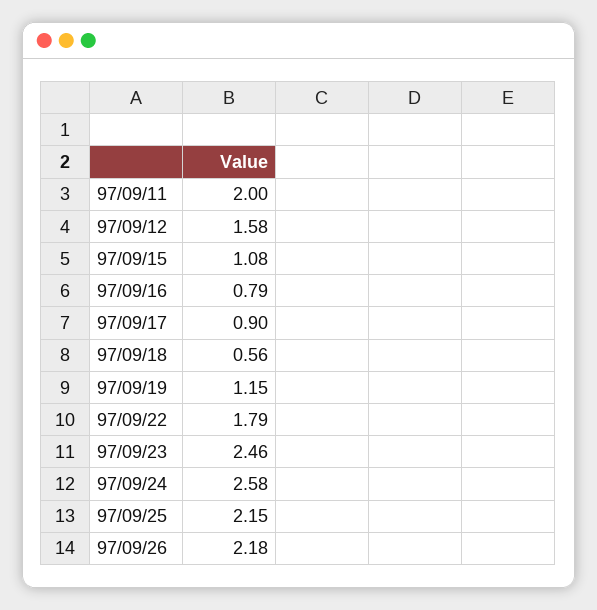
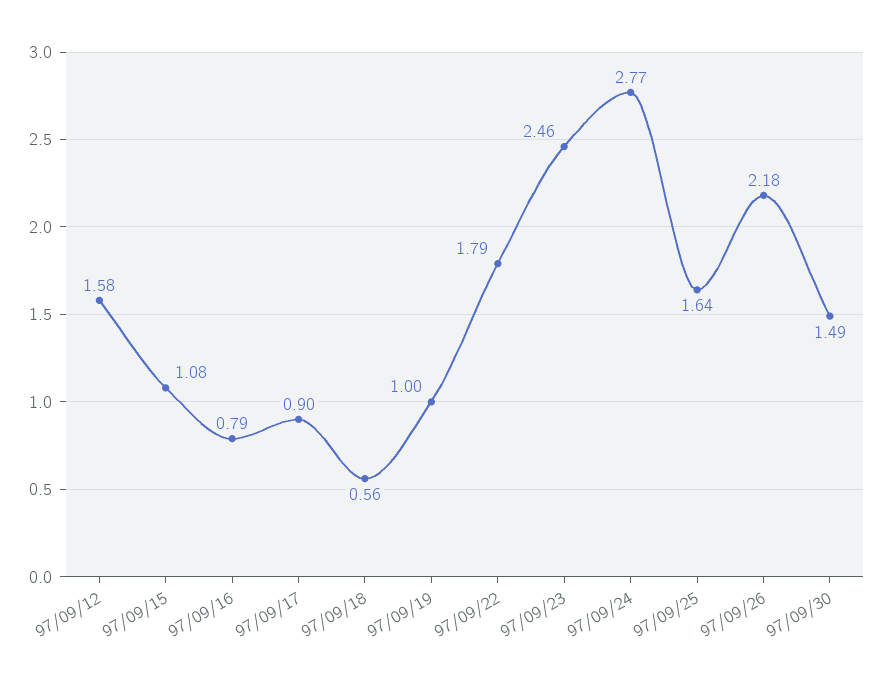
97/09/11: 2 -> none
97/09/19: 1.15 -> 1
97/09/24: 2.58 -> 2.77
97/09/25: 2.15 -> 1.64
97/09/30: none -> 1.49

